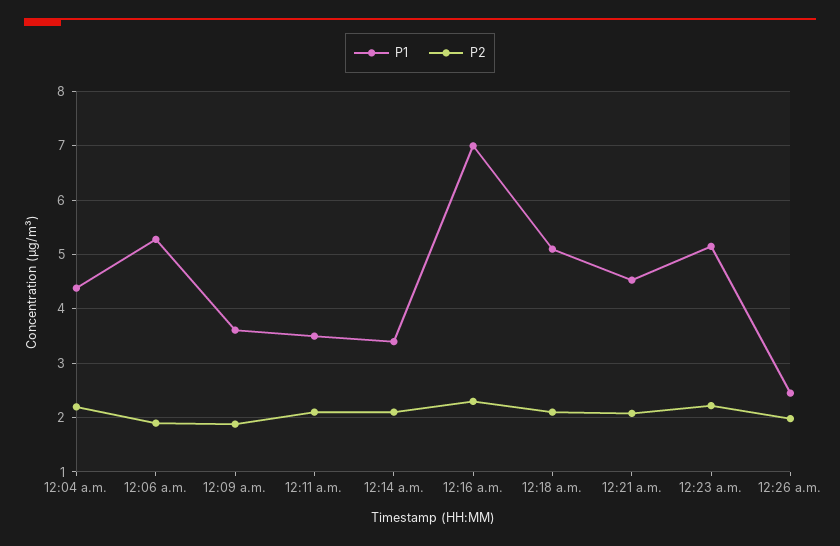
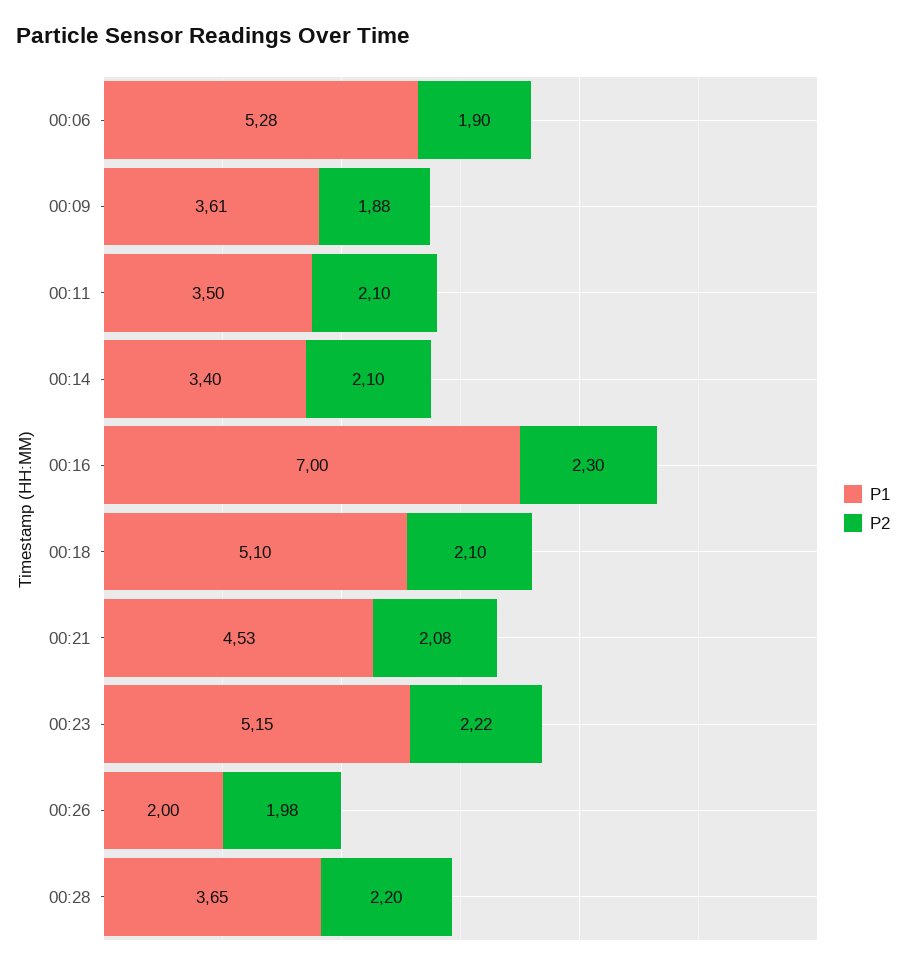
P1, 12:04 a.m.: 4.4 -> none
P2, 12:04 a.m.: 2.2 -> none
P1, 12:26 a.m.: 2.4 -> 2
P1, 00:28: none -> 3.65
P2, 00:28: none -> 2.2

